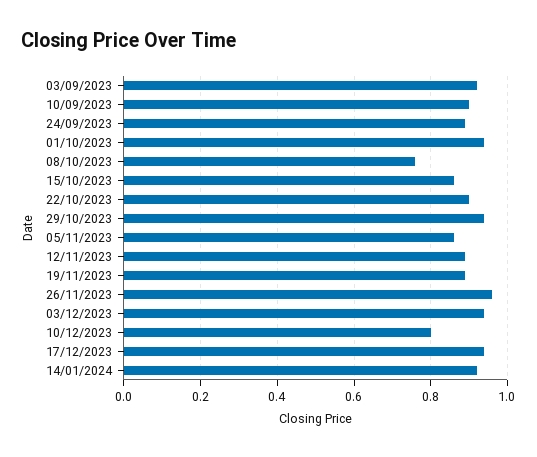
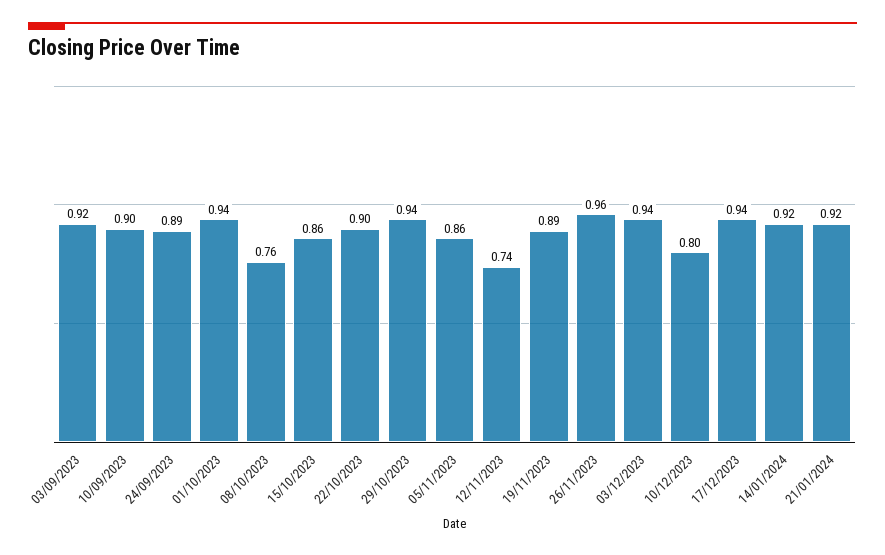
12/11/2023: 0.9 -> 0.74
21/01/2024: none -> 0.92

